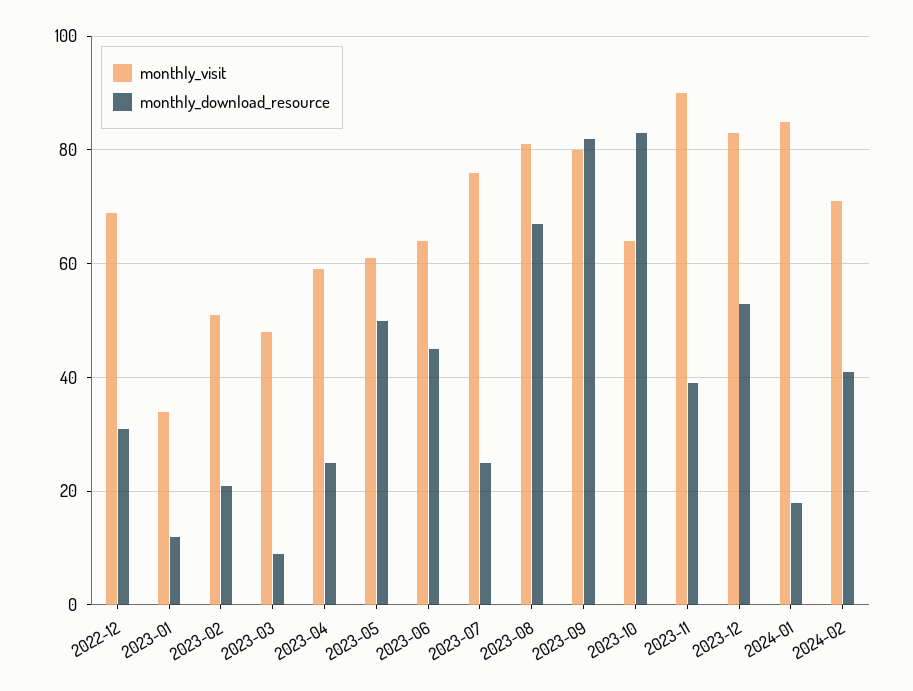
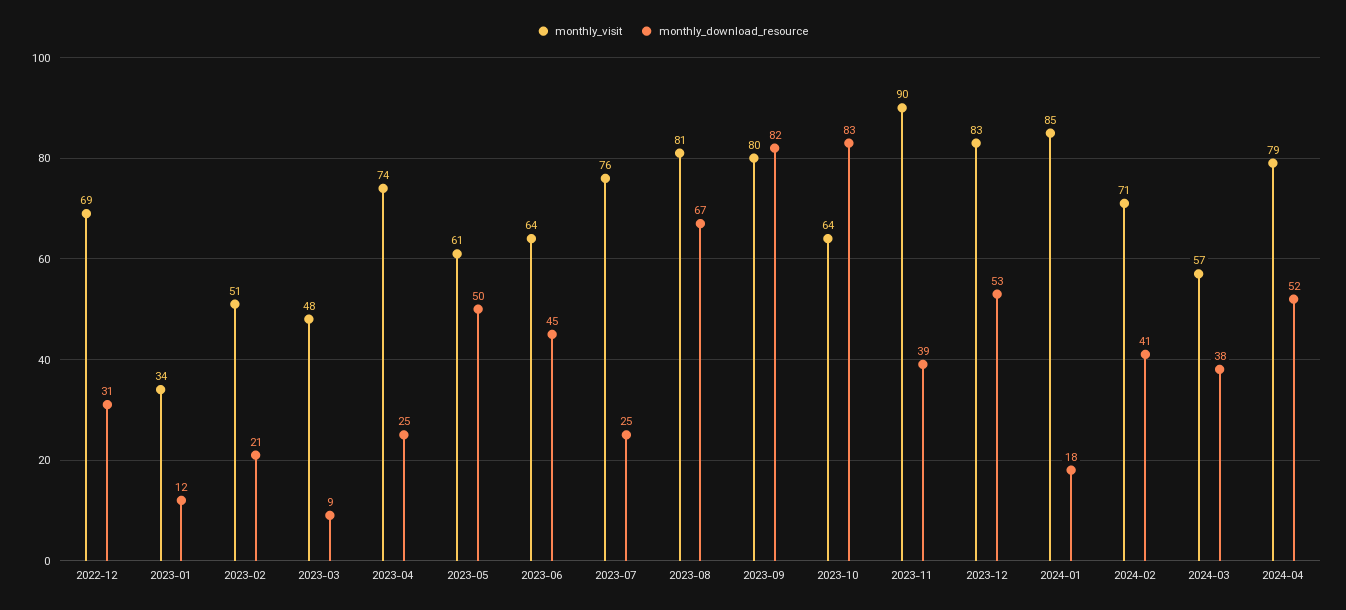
monthly_visit, 2023-04: 60 -> 74
monthly_visit, 2024-03: none -> 57
monthly_download_resource, 2024-03: none -> 38
monthly_visit, 2024-04: none -> 79
monthly_download_resource, 2024-04: none -> 52

